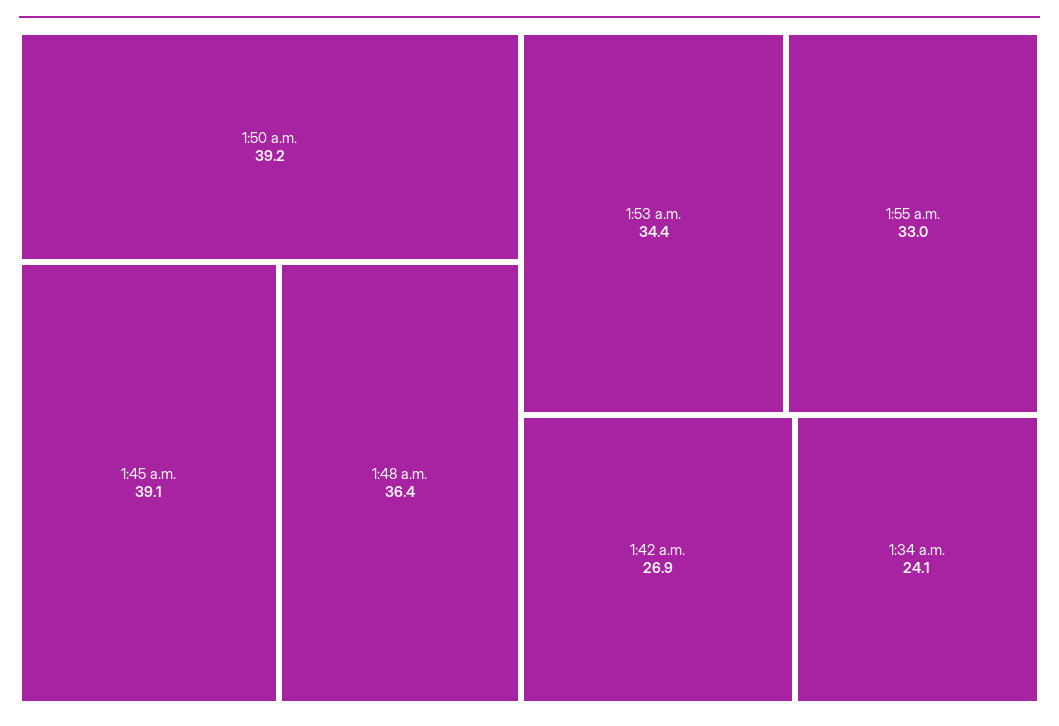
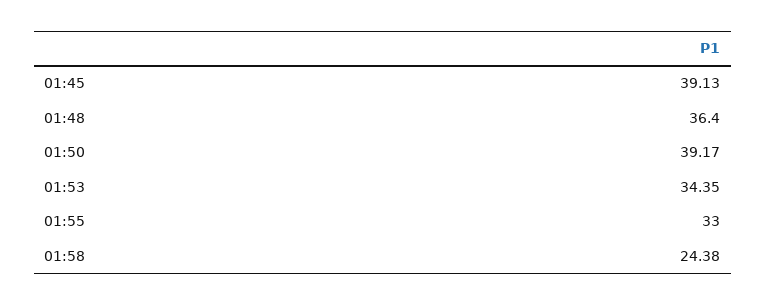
1:42 a.m.: 26.9 -> none
1:34 a.m.: 24.1 -> none
01:58: none -> 24.38

